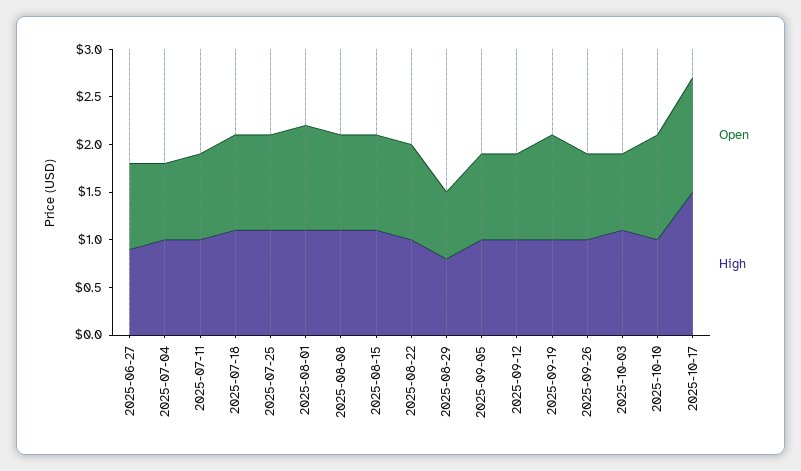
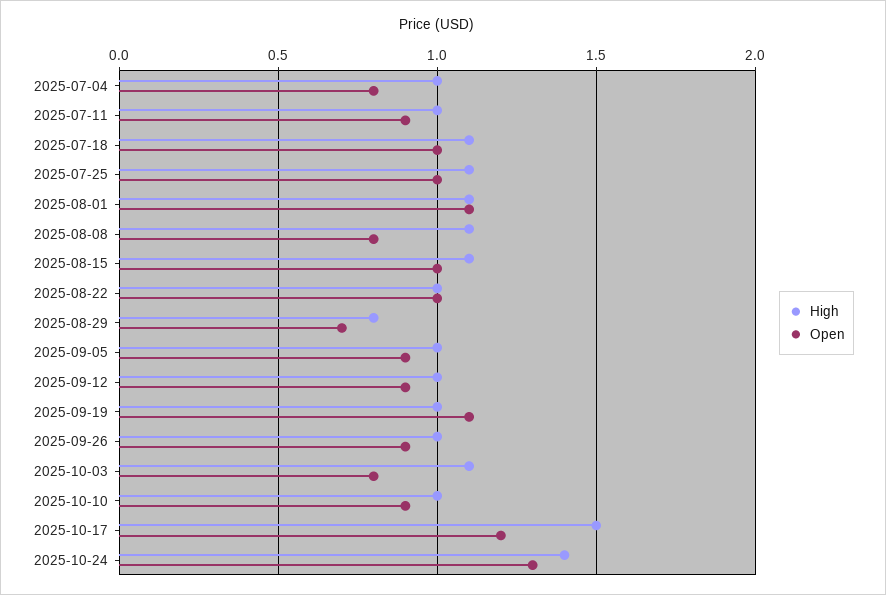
Open, 2025-06-27: 0.9 -> none
High, 2025-06-27: 0.9 -> none
Open, 2025-08-08: 1 -> 0.8
Open, 2025-10-10: 1.1 -> 0.9
High, 2025-10-24: none -> 1.4
Open, 2025-10-24: none -> 1.3

